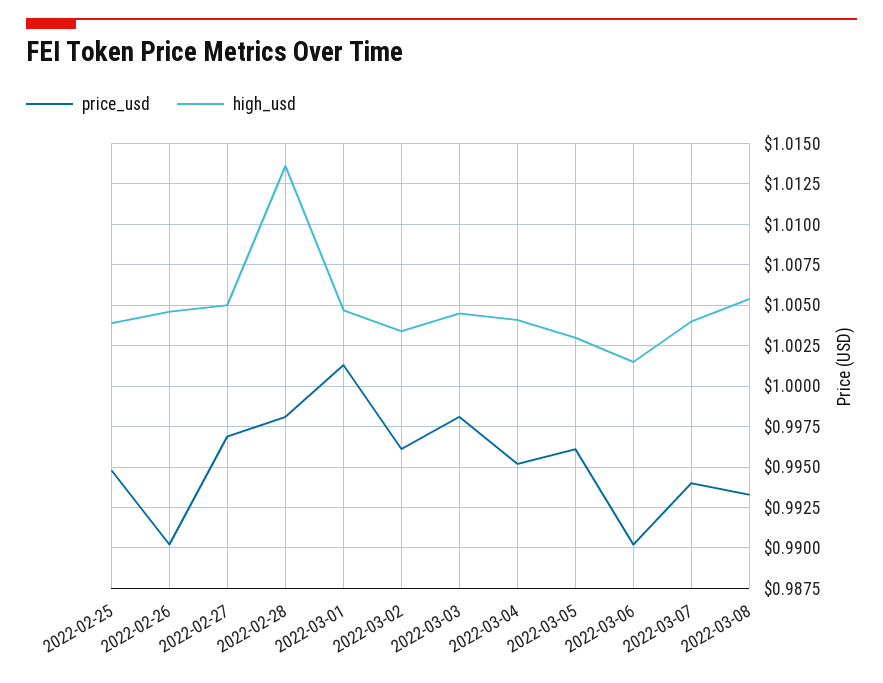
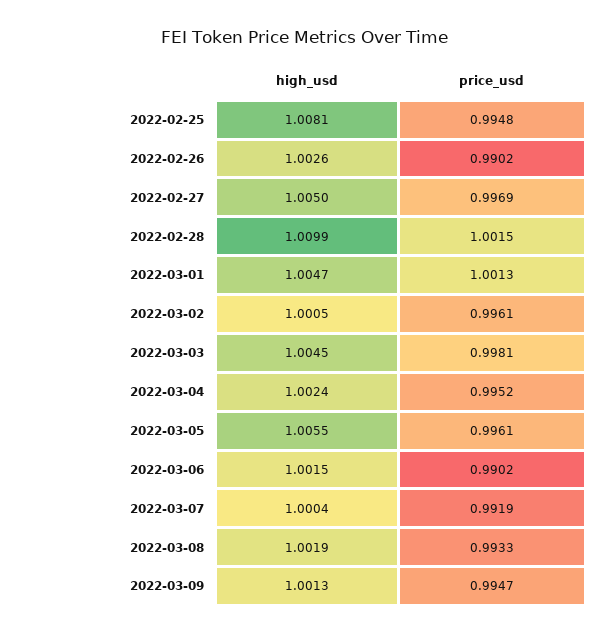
high_usd, 2022-02-25: 1.004 -> 1.0081
high_usd, 2022-02-26: 1.0045 -> 1.0026
price_usd, 2022-02-28: 0.998 -> 1.0015
high_usd, 2022-02-28: 1.0135 -> 1.0099
high_usd, 2022-03-02: 1.0035 -> 1.0005
high_usd, 2022-03-04: 1.004 -> 1.0024
high_usd, 2022-03-05: 1.003 -> 1.0055
price_usd, 2022-03-07: 0.994 -> 0.9919
high_usd, 2022-03-07: 1.004 -> 1.0004
high_usd, 2022-03-08: 1.0055 -> 1.0019
high_usd, 2022-03-09: none -> 1.0013
price_usd, 2022-03-09: none -> 0.9947

